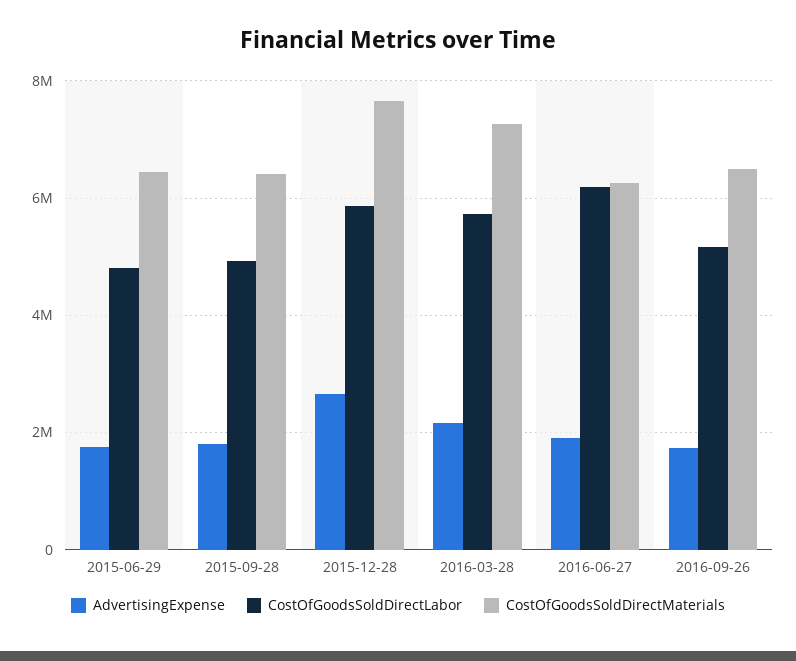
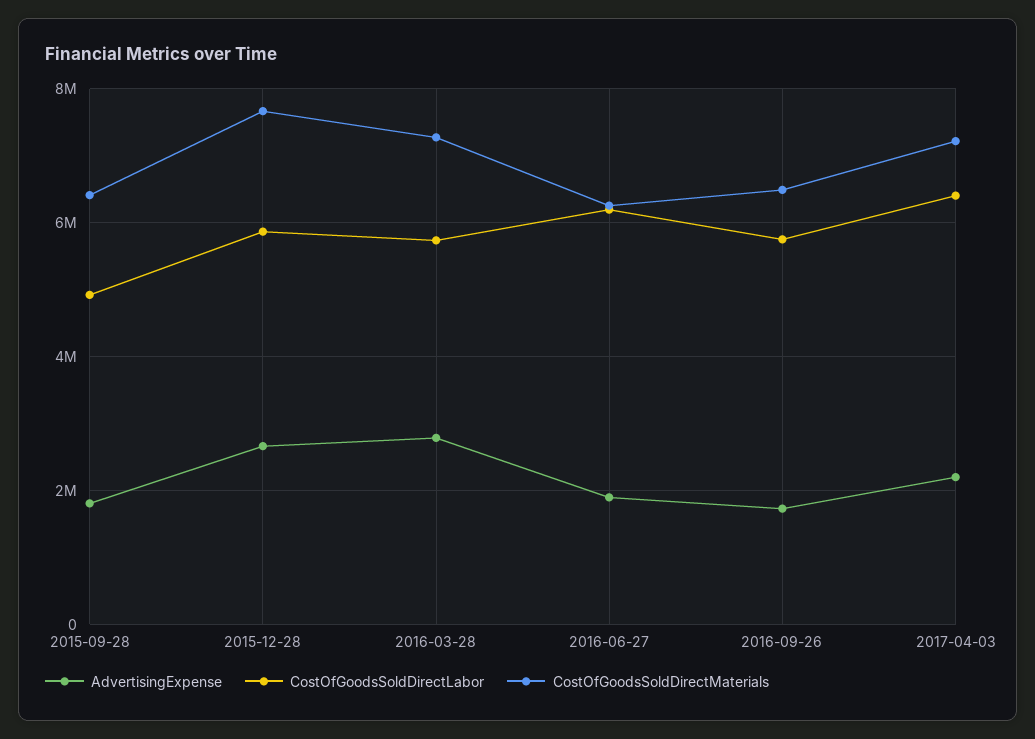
AdvertisingExpense, 2015-06-29: 1800000 -> none
CostOfGoodsSoldDirectLabor, 2015-06-29: 4800000 -> none
CostOfGoodsSoldDirectMaterials, 2015-06-29: 6400000 -> none
AdvertisingExpense, 2016-03-28: 2200000 -> 2800000
CostOfGoodsSoldDirectLabor, 2016-09-26: 5200000 -> 5800000
AdvertisingExpense, 2017-04-03: none -> 2200000
CostOfGoodsSoldDirectLabor, 2017-04-03: none -> 6400000
CostOfGoodsSoldDirectMaterials, 2017-04-03: none -> 7200000

